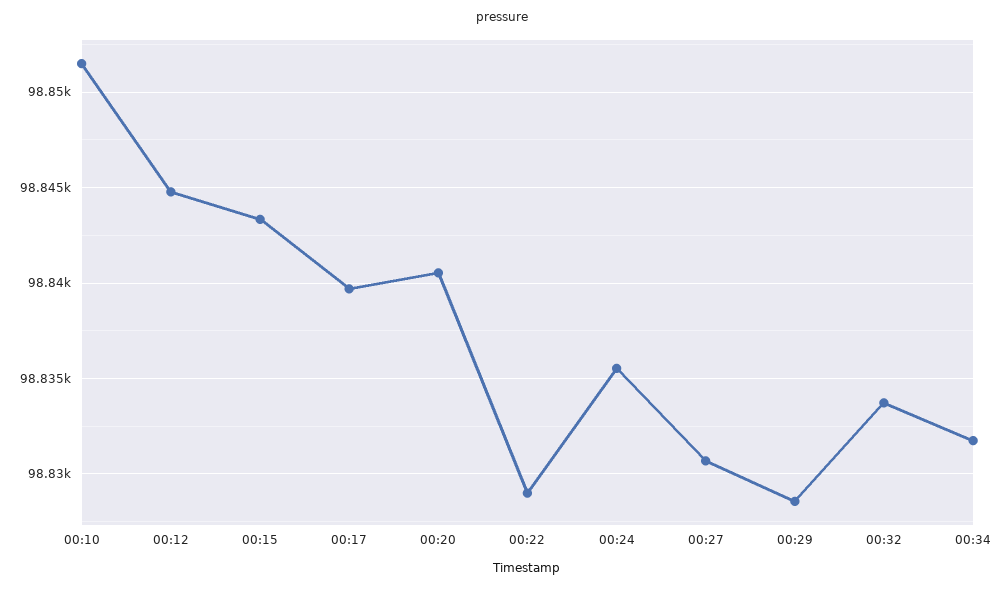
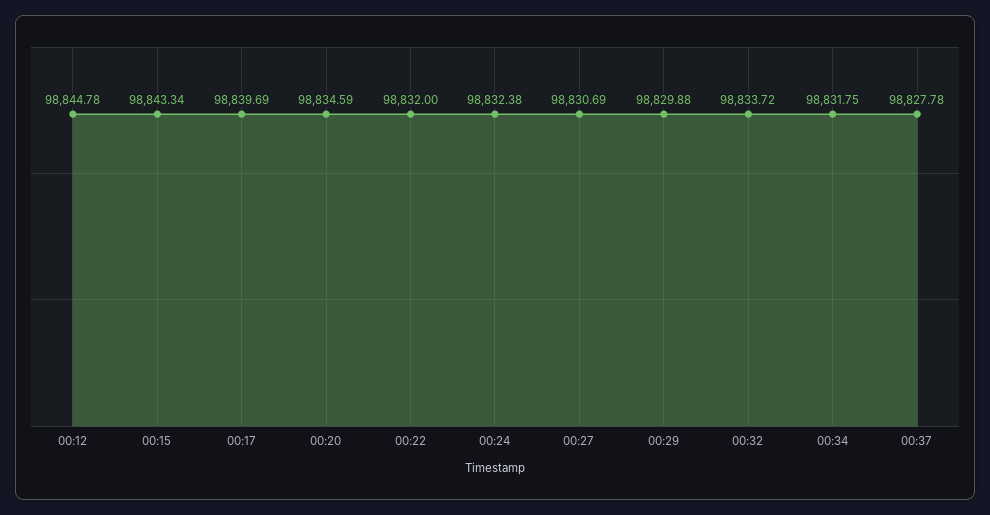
00:10: 98851.5 -> none
00:20: 98840.5 -> 98834.59
00:22: 98829 -> 98832
00:24: 98835.5 -> 98832.38
00:29: 98828.5 -> 98829.88
00:37: none -> 98827.78

